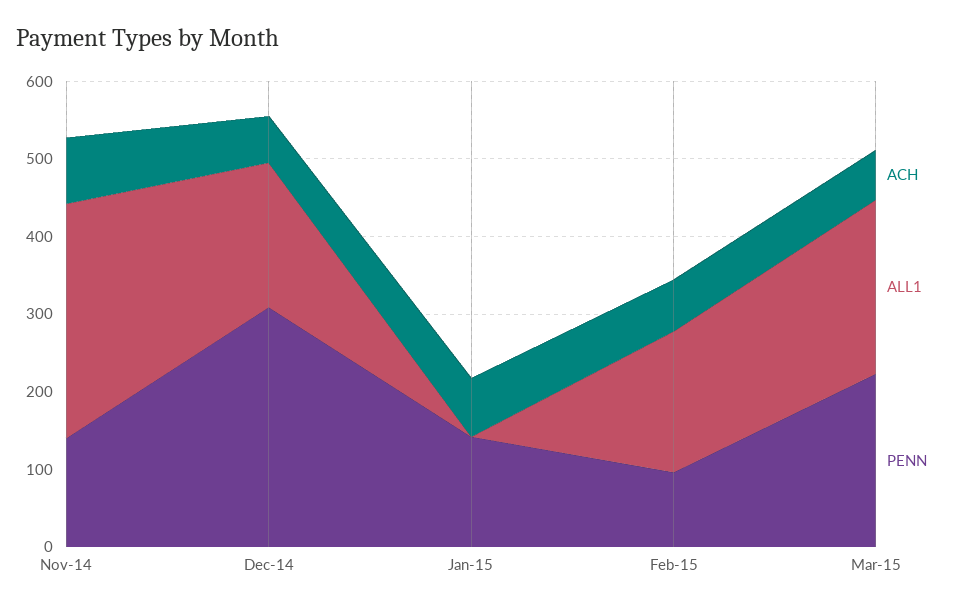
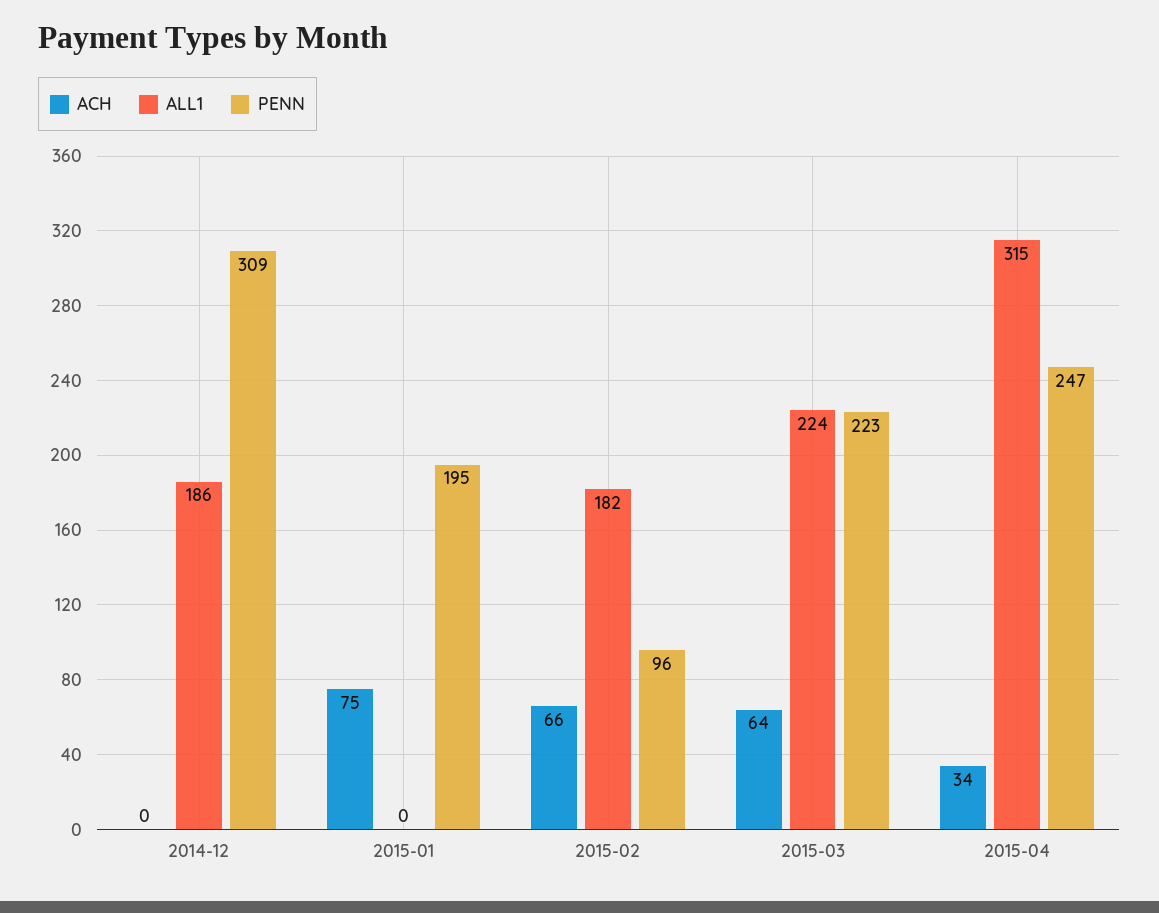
ACH, Nov-14: 80 -> none
ALL1, Nov-14: 300 -> none
PENN, Nov-14: 140 -> none
ACH, Dec-14: 60 -> 0
PENN, Jan-15: 140 -> 195
ACH, 2015-04: none -> 34
ALL1, 2015-04: none -> 315
PENN, 2015-04: none -> 247

